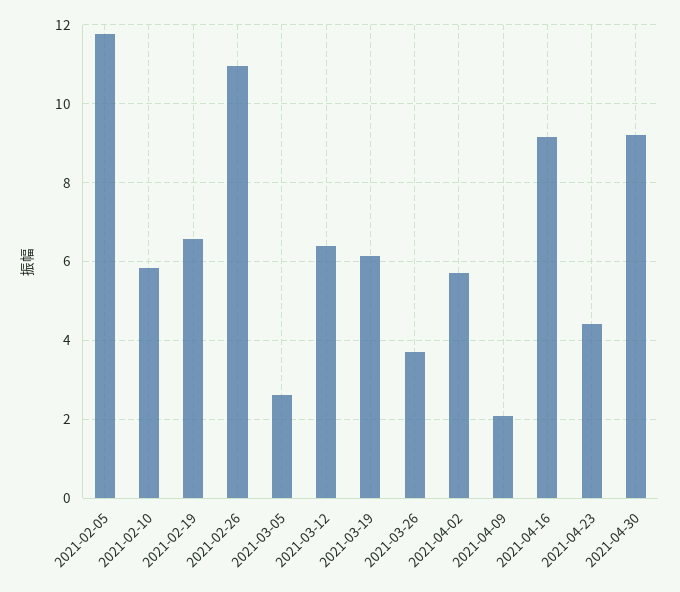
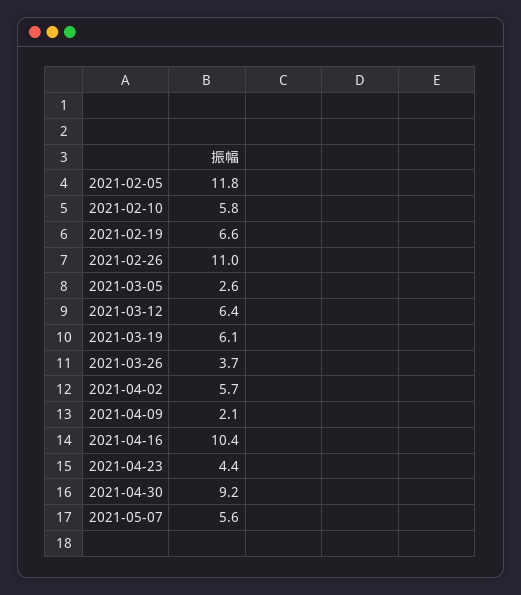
2021-04-16: 9.2 -> 10.4
2021-05-07: none -> 5.6

